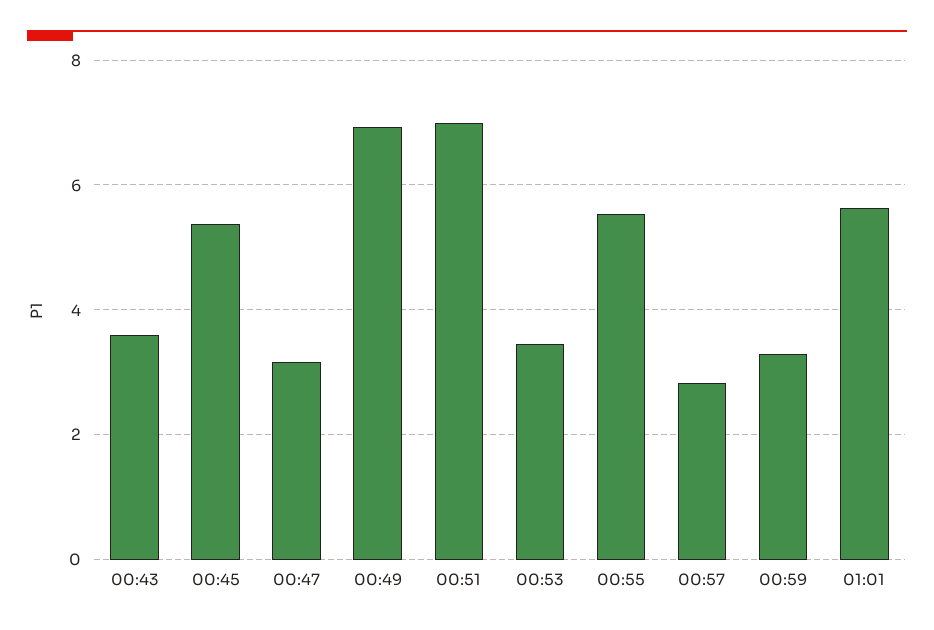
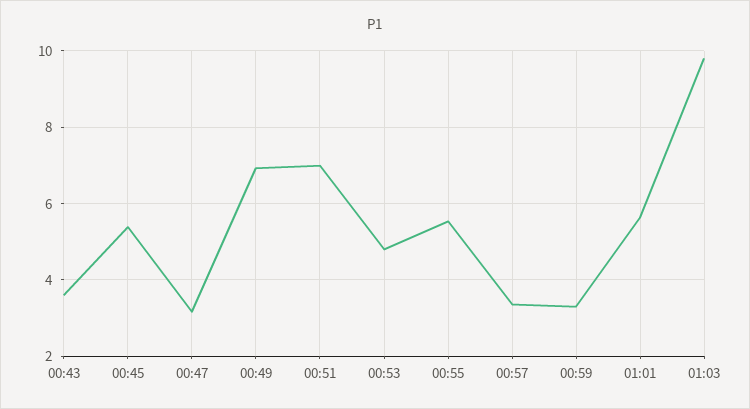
00:53: 3.4 -> 4.8
00:57: 2.8 -> 3.4
01:03: none -> 9.8

